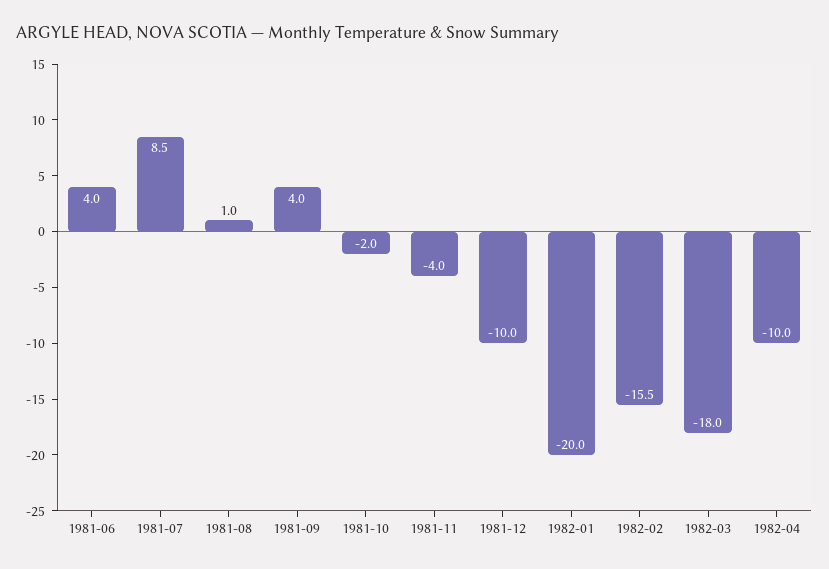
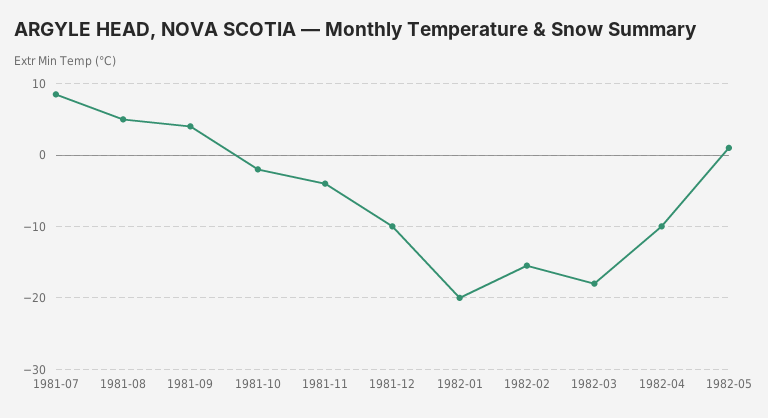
1981-06: 4 -> none
1981-08: 1 -> 5
1982-05: none -> 1

